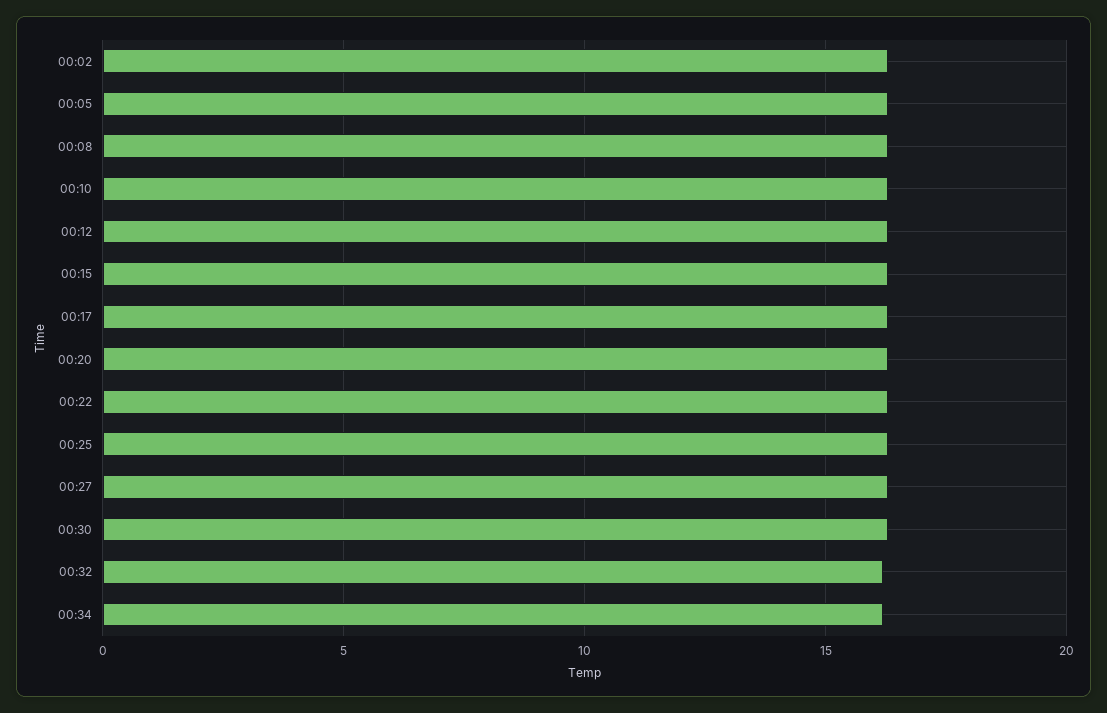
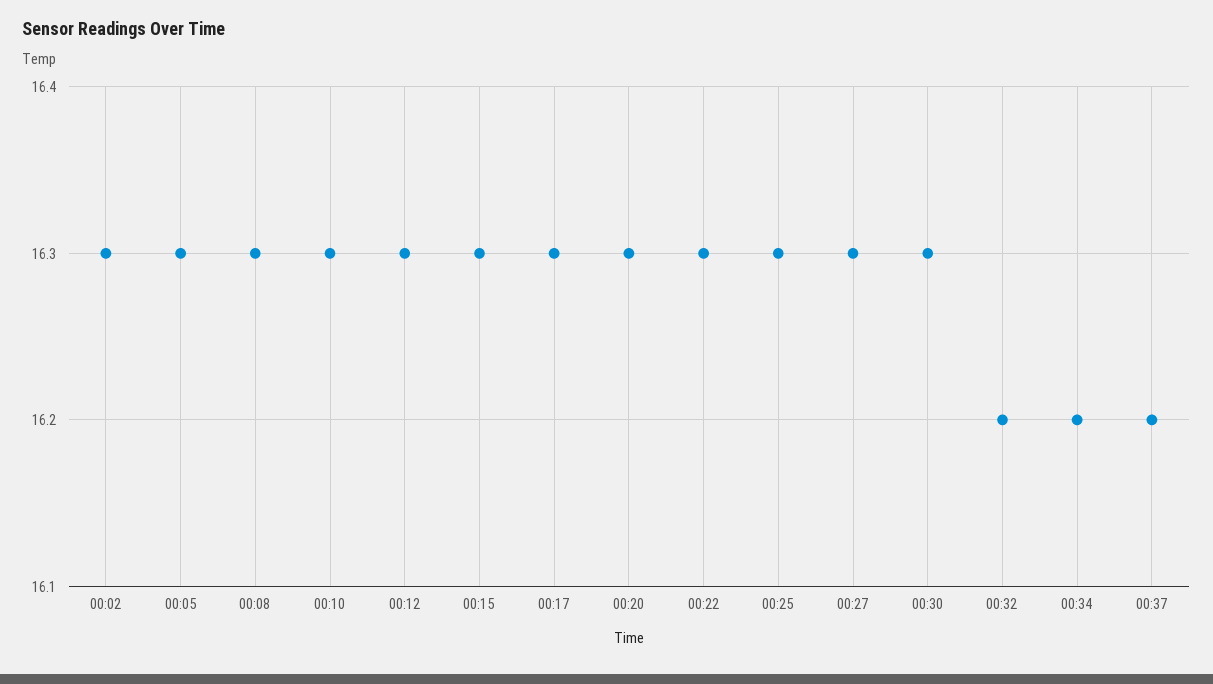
00:37: none -> 16.2

